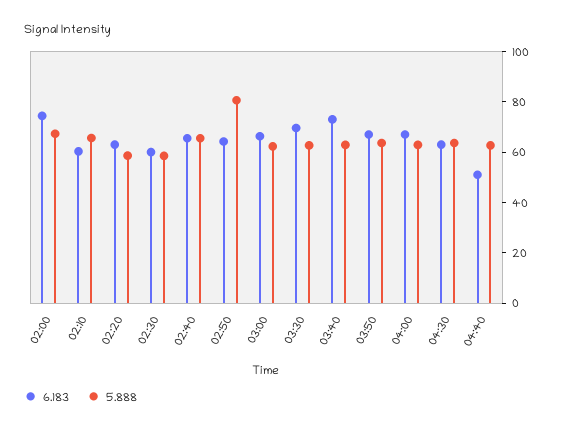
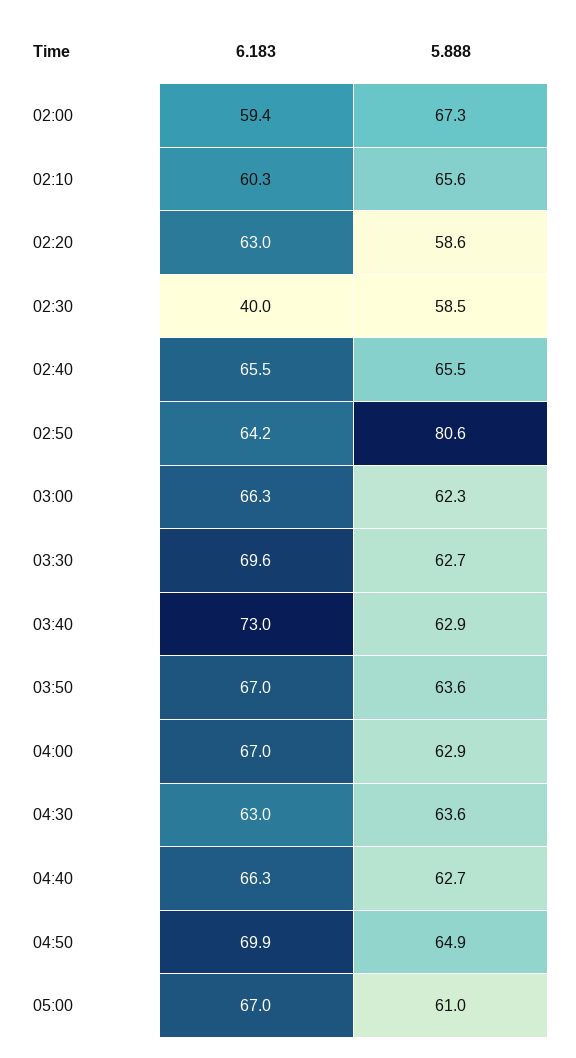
6.183, 02:00: 75 -> 59.4
6.183, 02:30: 60 -> 40
6.183, 04:40: 50 -> 66.3
6.183, 04:50: none -> 69.9
5.888, 04:50: none -> 64.9
6.183, 05:00: none -> 67
5.888, 05:00: none -> 61

